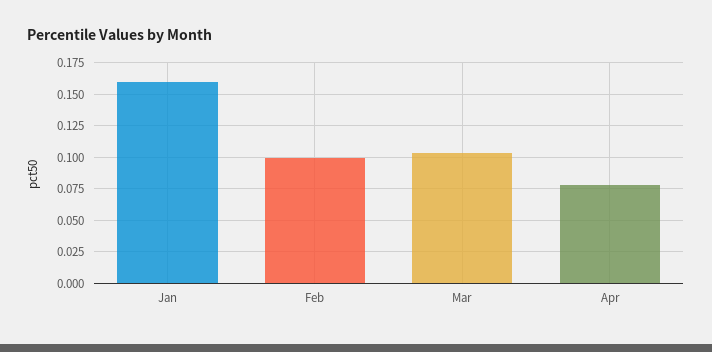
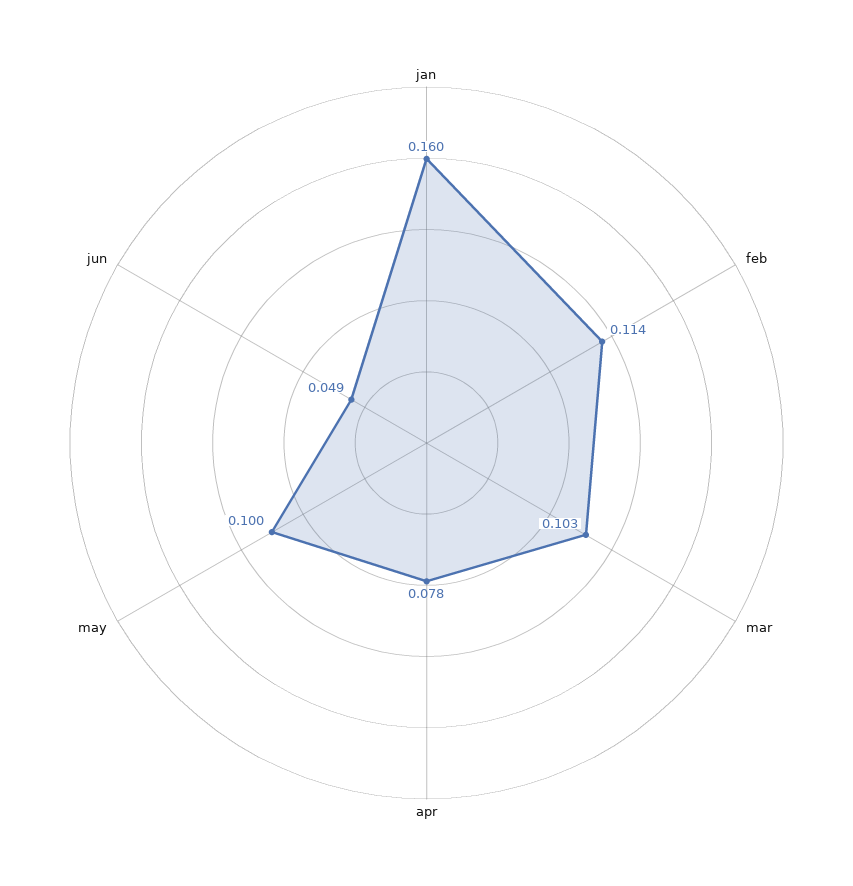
Feb: 0.1 -> 0.114
may: none -> 0.1
jun: none -> 0.049

